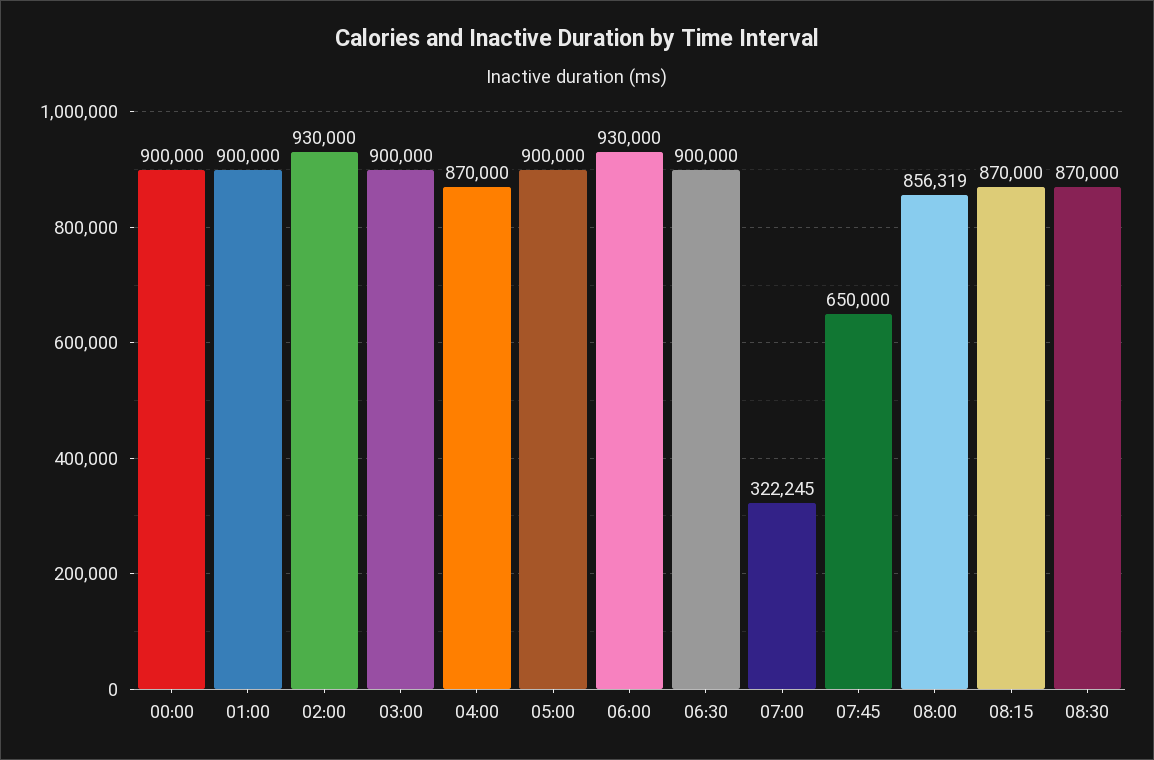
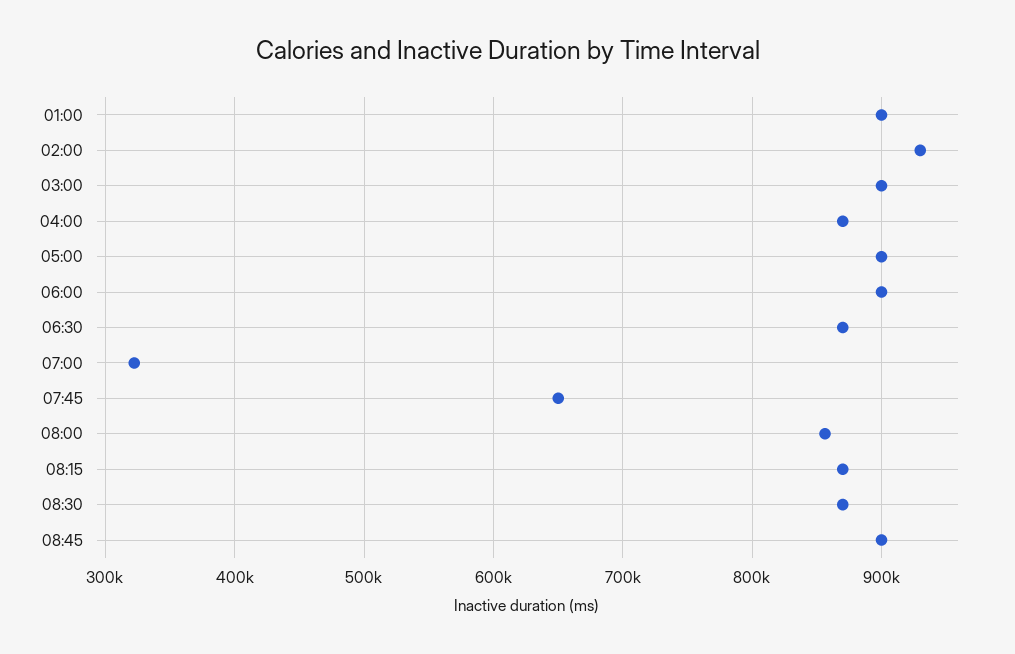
00:00: 900000 -> none
06:00: 930000 -> 900000
06:30: 900000 -> 870000
08:45: none -> 900000

